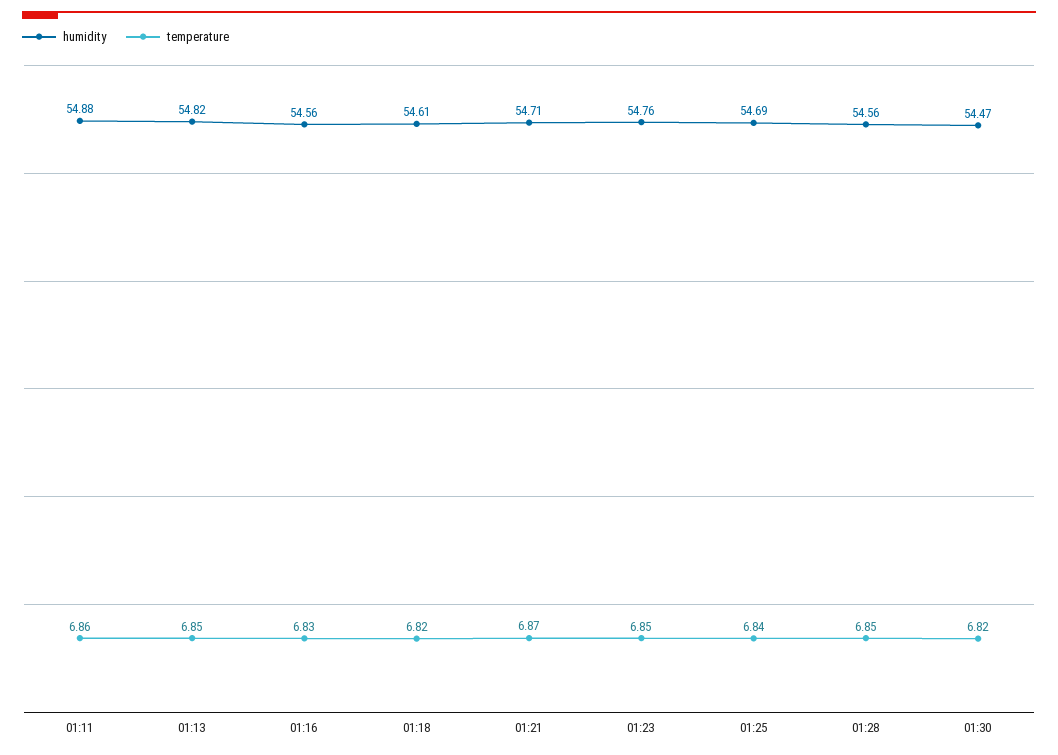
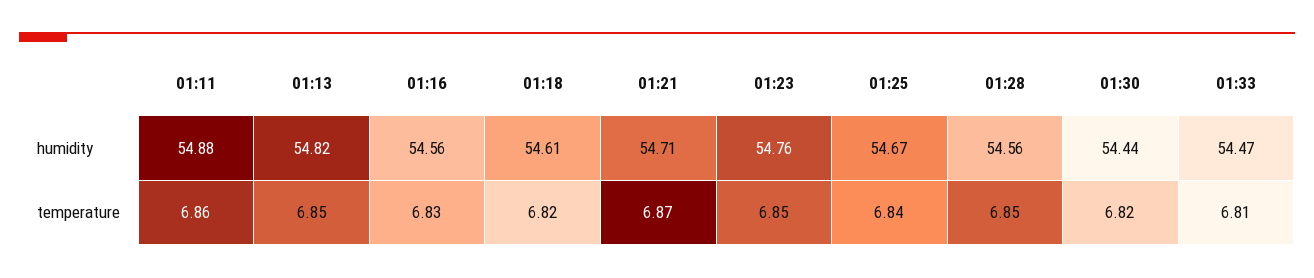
humidity, 01:25: 54.69 -> 54.67
humidity, 01:30: 54.47 -> 54.44
humidity, 01:33: none -> 54.47
temperature, 01:33: none -> 6.81

